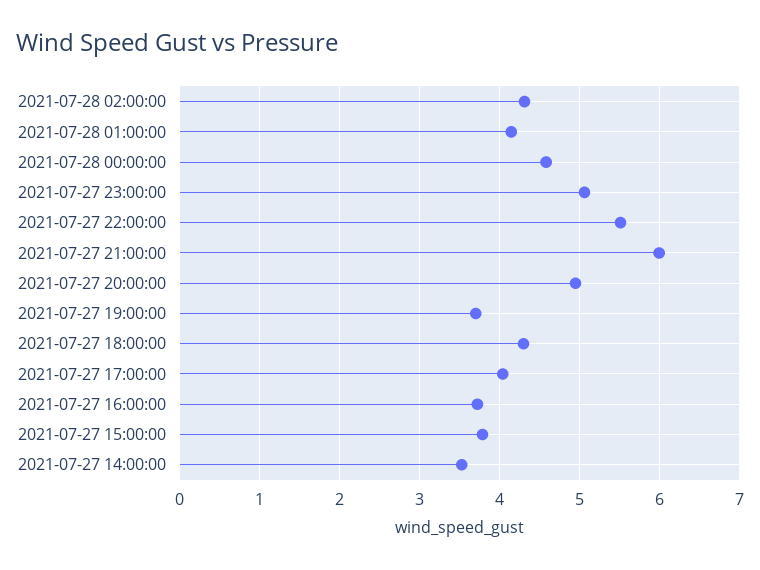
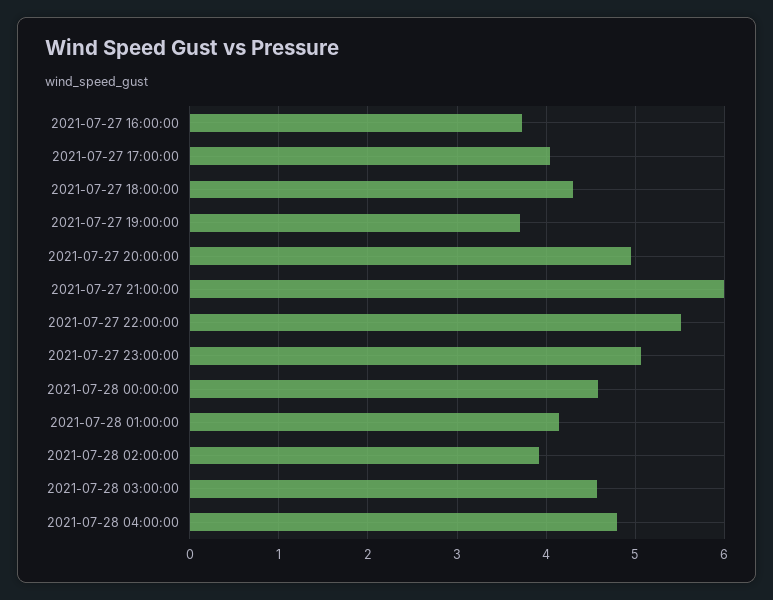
2021-07-28 02:00:00: 4.3 -> 3.9
2021-07-27 15:00:00: 3.8 -> none
2021-07-27 14:00:00: 3.5 -> none
2021-07-28 03:00:00: none -> 4.6
2021-07-28 04:00:00: none -> 4.8

